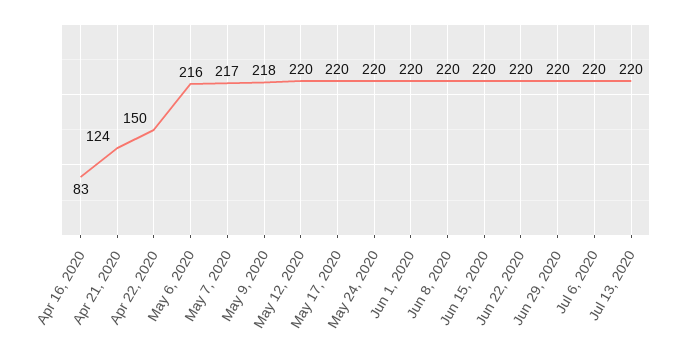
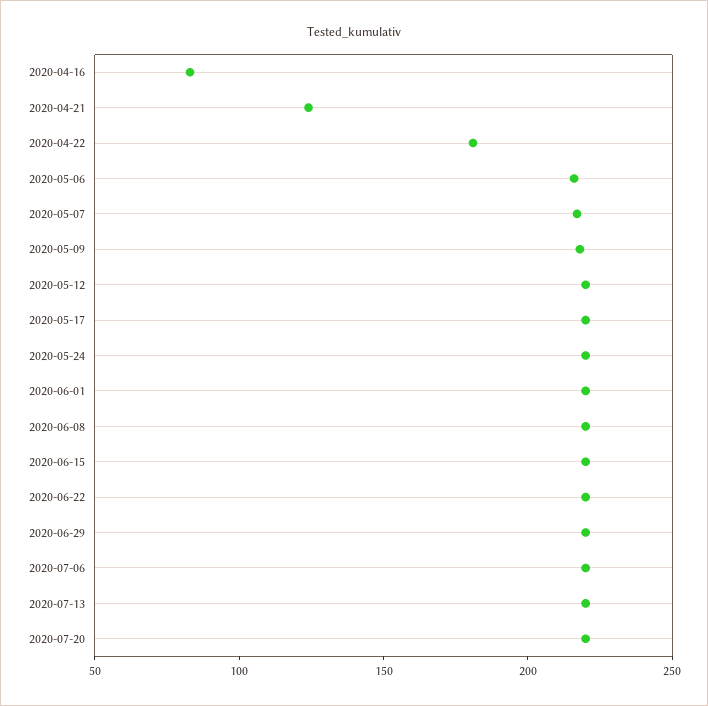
Apr 22, 2020: 150 -> 180
2020-07-20: none -> 220

